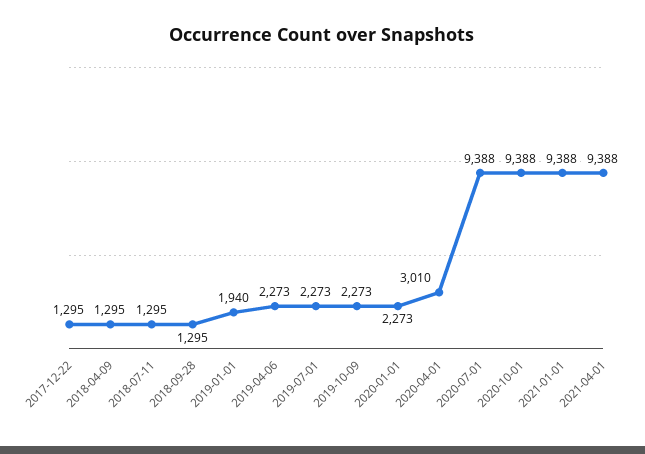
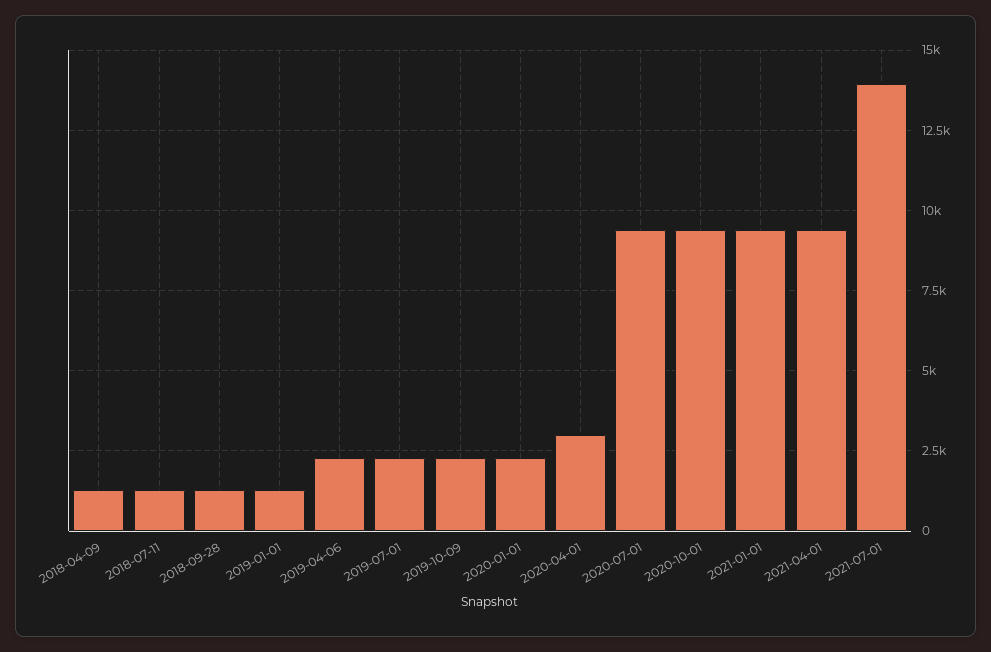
2017-12-22: 1295 -> none
2019-01-01: 1940 -> 1250
2021-07-01: none -> 14000

